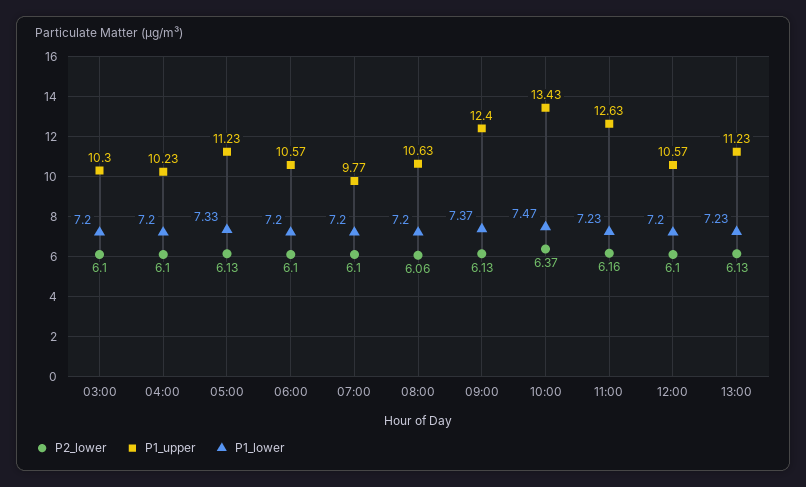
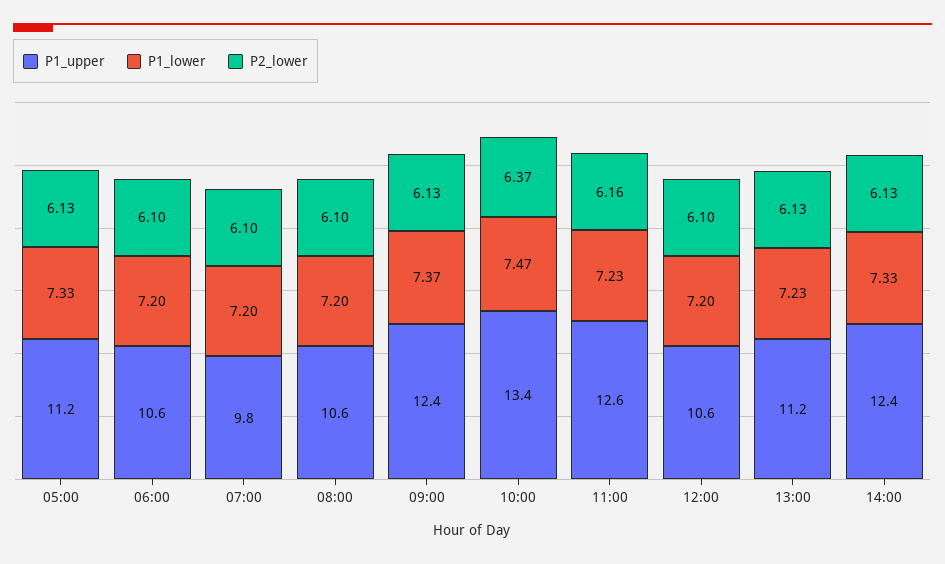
P2_lower, 03:00: 6.1 -> none
P1_upper, 03:00: 10.3 -> none
P1_lower, 03:00: 7.2 -> none
P2_lower, 04:00: 6.1 -> none
P1_upper, 04:00: 10.23 -> none
P1_lower, 04:00: 7.2 -> none
P2_lower, 08:00: 6.06 -> 6.1
P1_upper, 14:00: none -> 12.4
P1_lower, 14:00: none -> 7.33
P2_lower, 14:00: none -> 6.13

